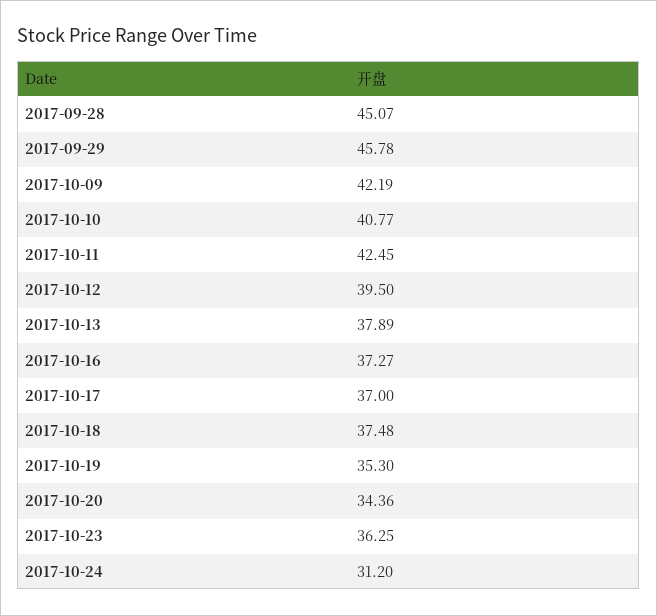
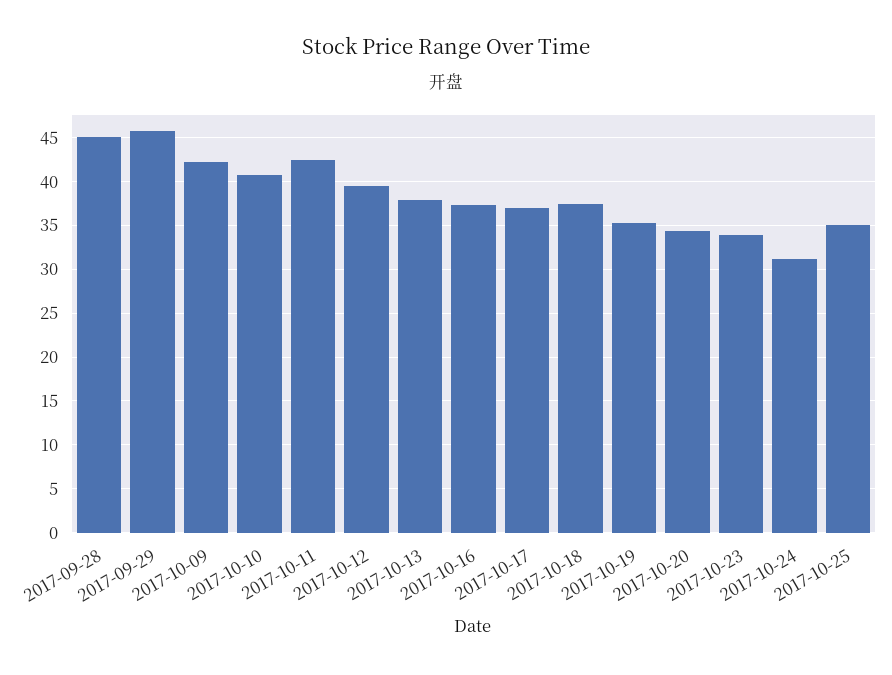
2017-10-23: 36.25 -> 34
2017-10-25: none -> 35

